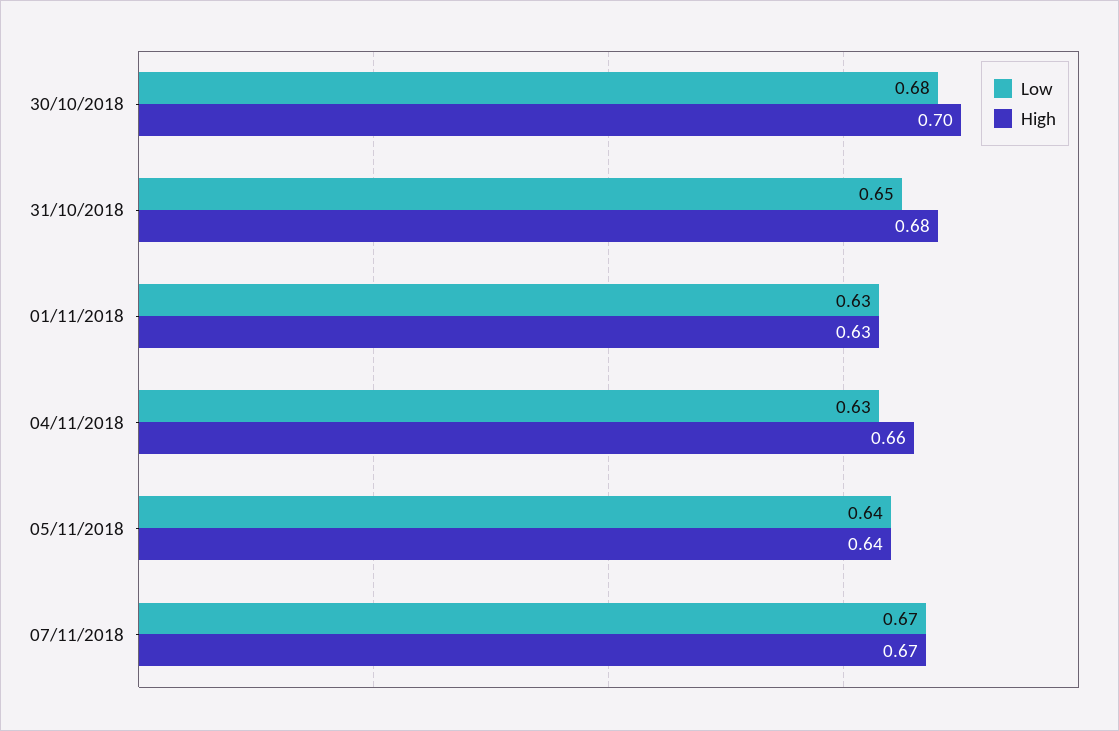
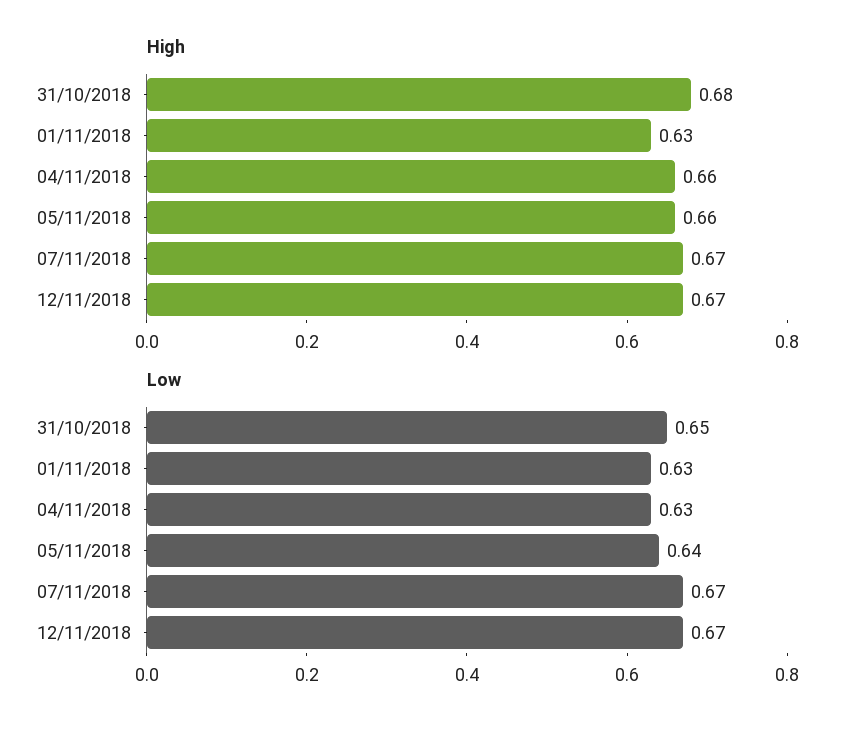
Low, 30/10/2018: 0.68 -> none
High, 30/10/2018: 0.7 -> none
High, 05/11/2018: 0.64 -> 0.66
High, 12/11/2018: none -> 0.67
Low, 12/11/2018: none -> 0.67

